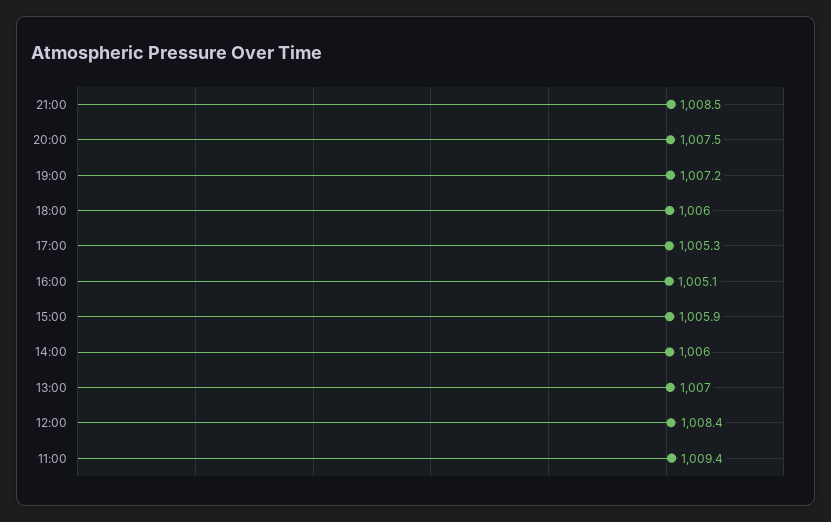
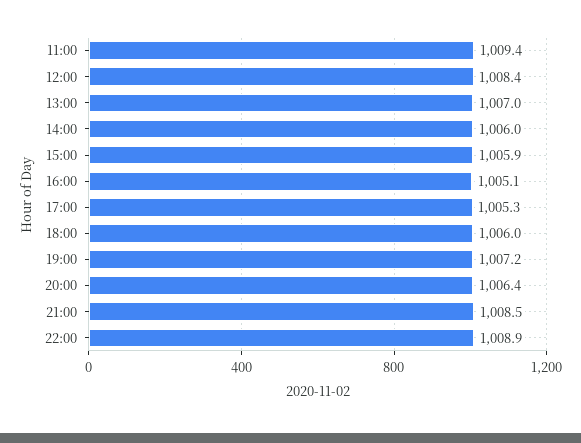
20:00: 1007.5 -> 1006.4
22:00: none -> 1008.9

